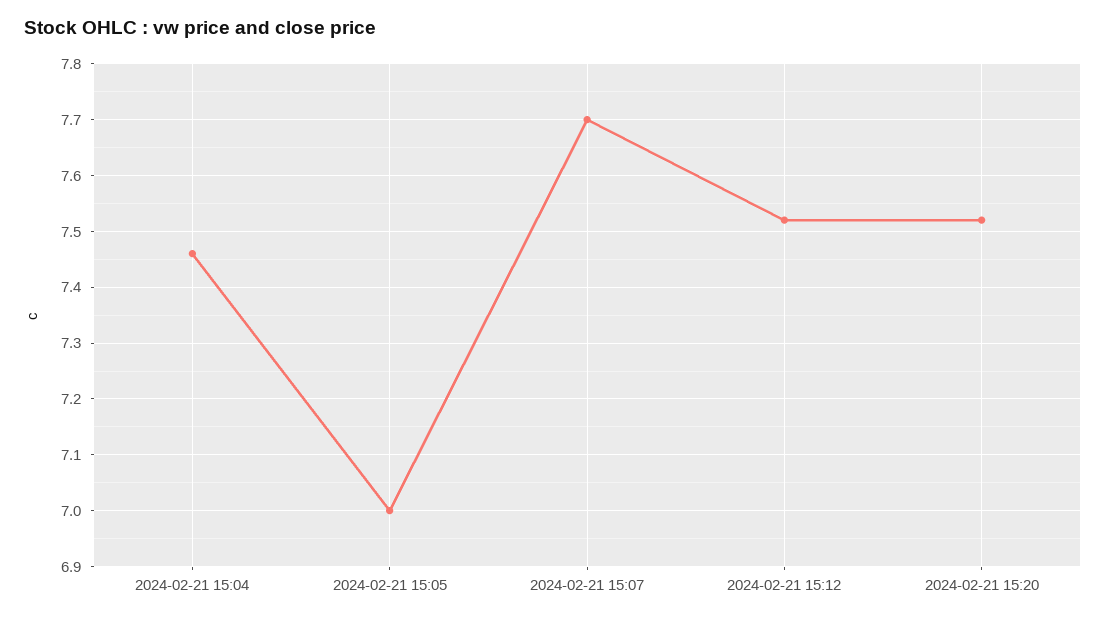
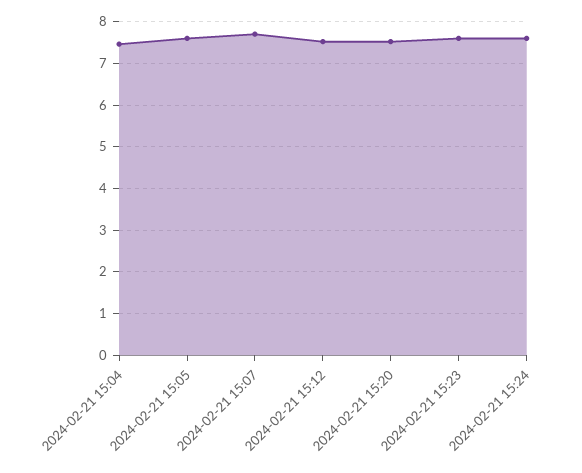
2024-02-21 15:05: 7 -> 7.6
2024-02-21 15:23: none -> 7.6
2024-02-21 15:24: none -> 7.6

